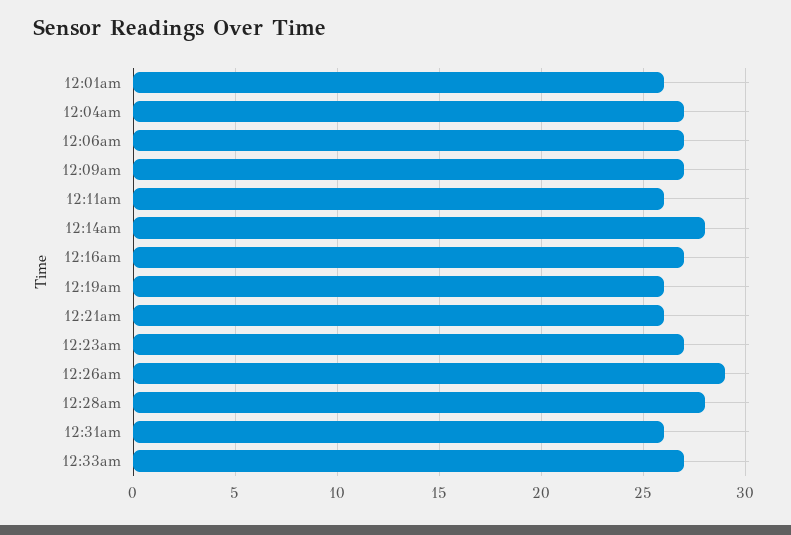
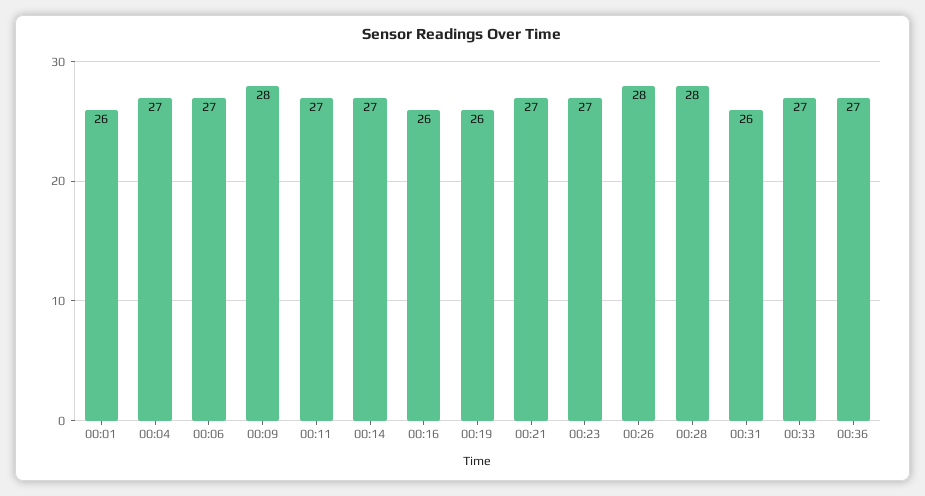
12:09am: 27 -> 28
12:11am: 26 -> 27
12:14am: 28 -> 27
12:16am: 27 -> 26
12:21am: 26 -> 27
12:26am: 29 -> 28
00:36: none -> 27

